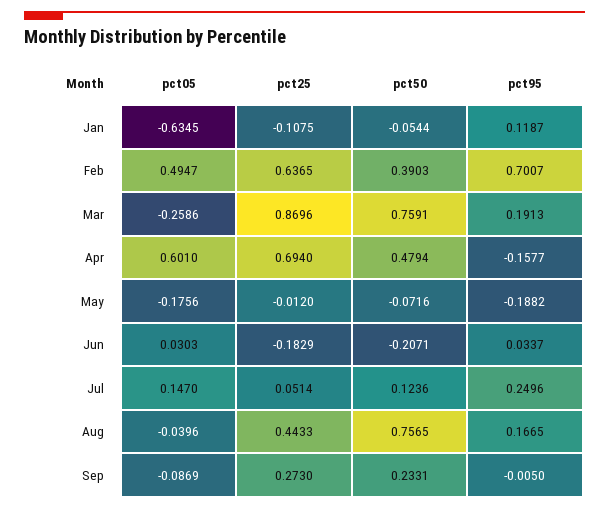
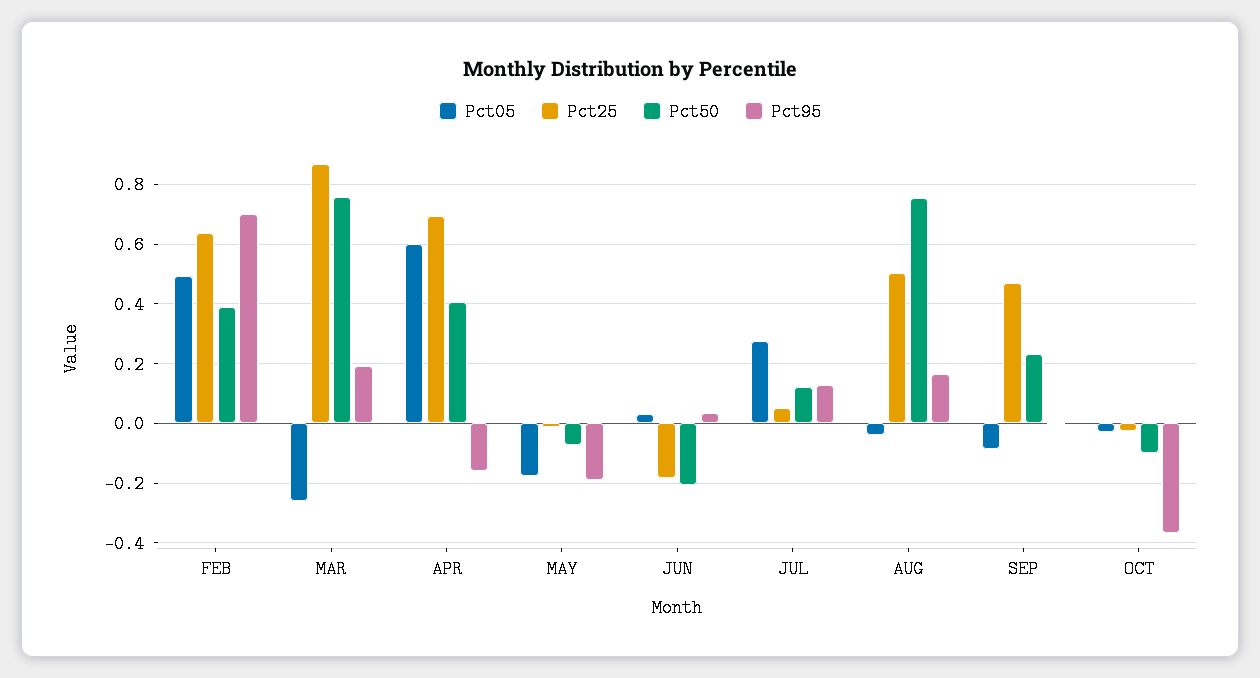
pct05, Jan: -0.6345 -> none
pct25, Jan: -0.1075 -> none
pct50, Jan: -0.0544 -> none
pct95, Jan: 0.1187 -> none
pct50, Apr: 0.4794 -> 0.4
pct05, Jul: 0.147 -> 0.275
pct95, Jul: 0.2496 -> 0.125
pct25, Aug: 0.4433 -> 0.5
pct25, Sep: 0.273 -> 0.475
pct05, OCT: none -> -0.025
pct25, OCT: none -> -0.025
pct50, OCT: none -> -0.1
pct95, OCT: none -> -0.375

